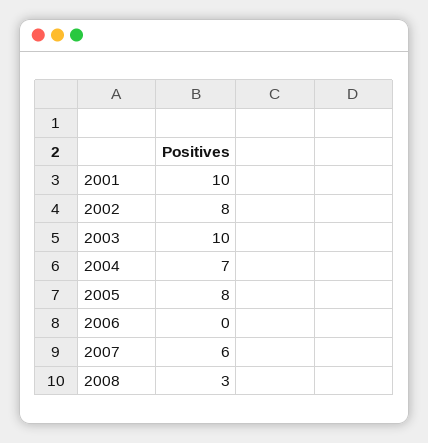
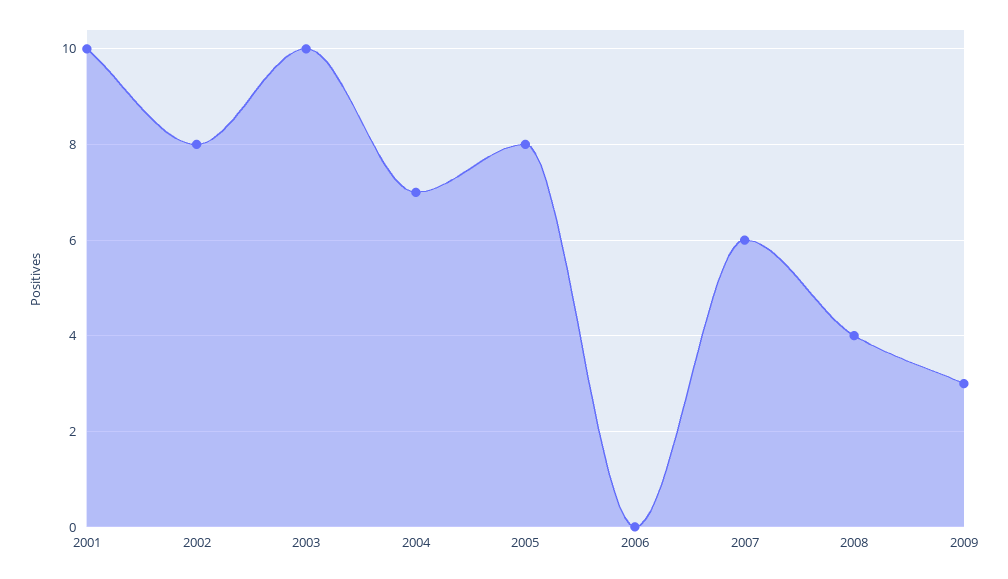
2008: 3 -> 4
2009: none -> 3

